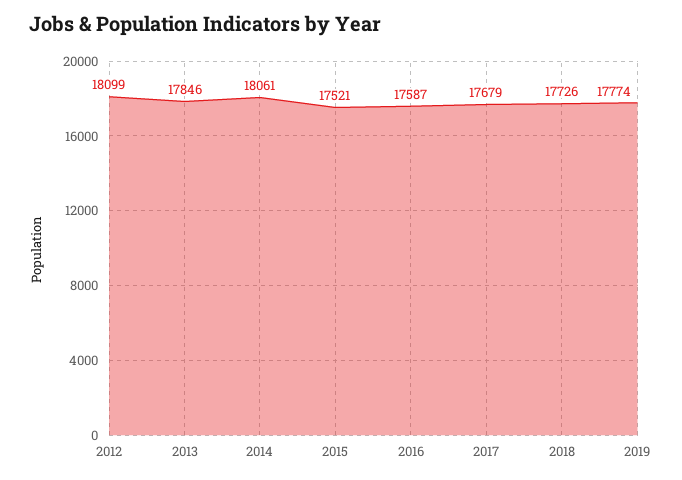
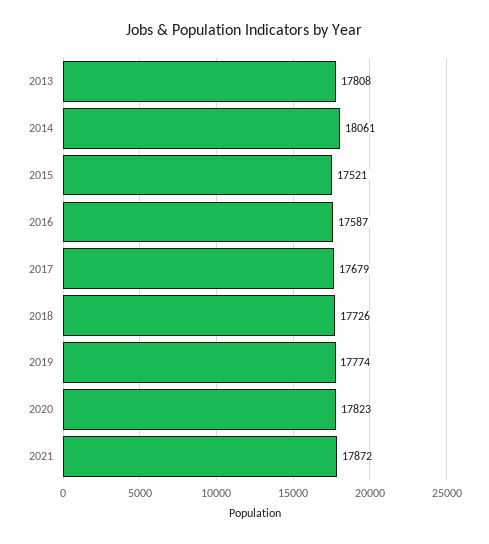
2012: 18099 -> none
2013: 17846 -> 17808
2020: none -> 17823
2021: none -> 17872

